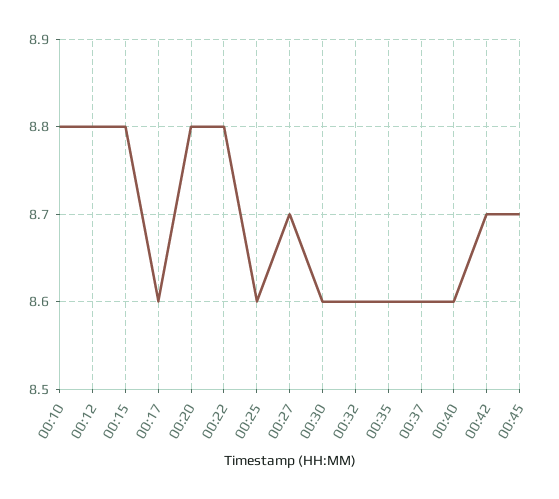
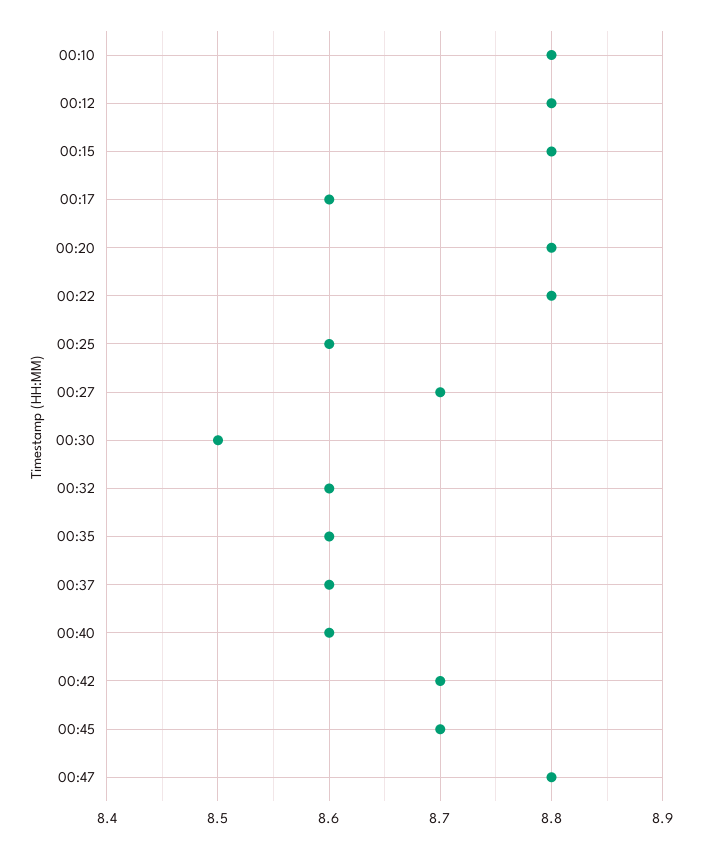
00:30: 8.6 -> 8.5
00:47: none -> 8.8

